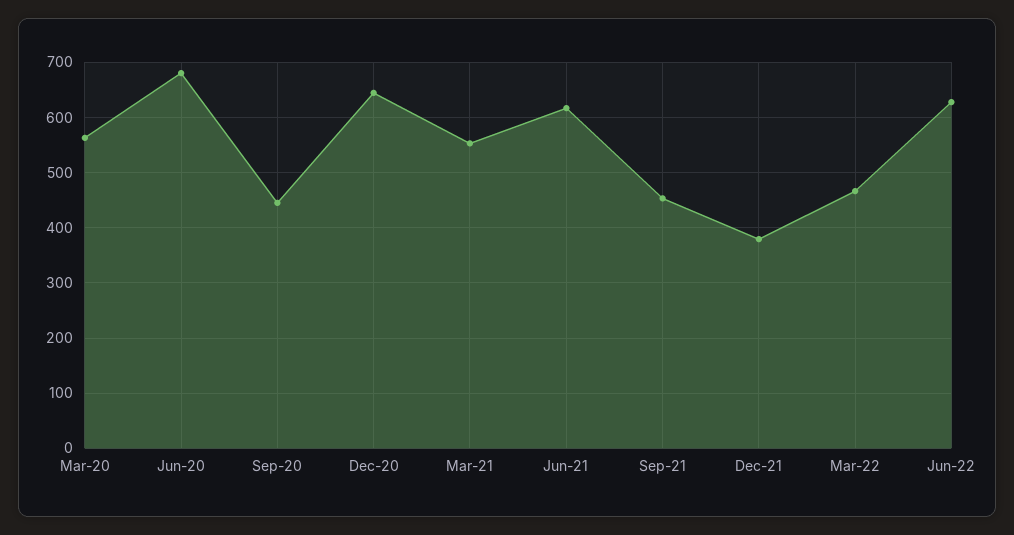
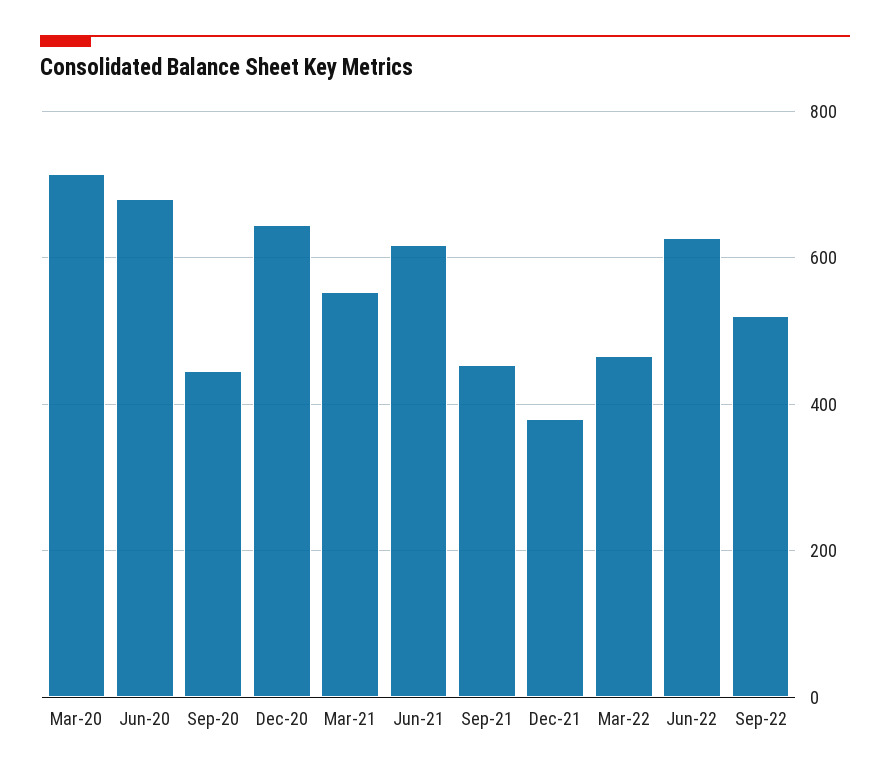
Mar-20: 560 -> 720
Sep-22: none -> 520

